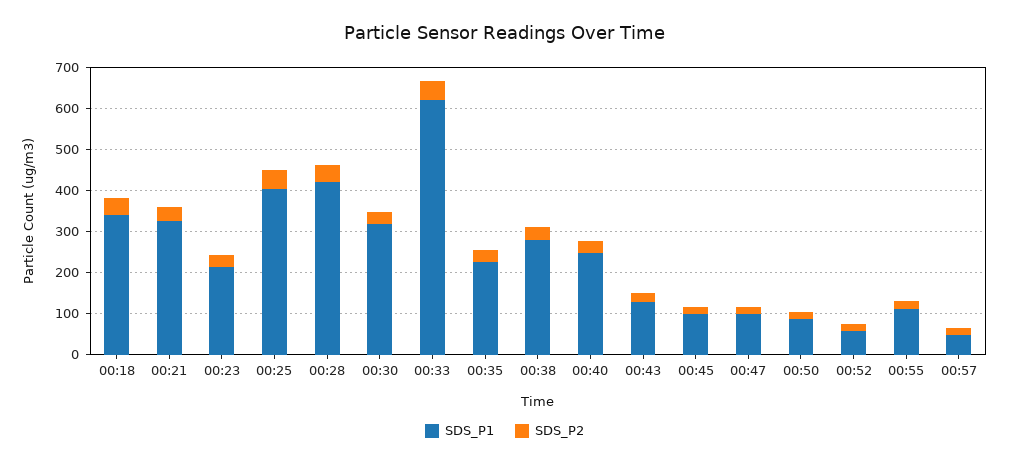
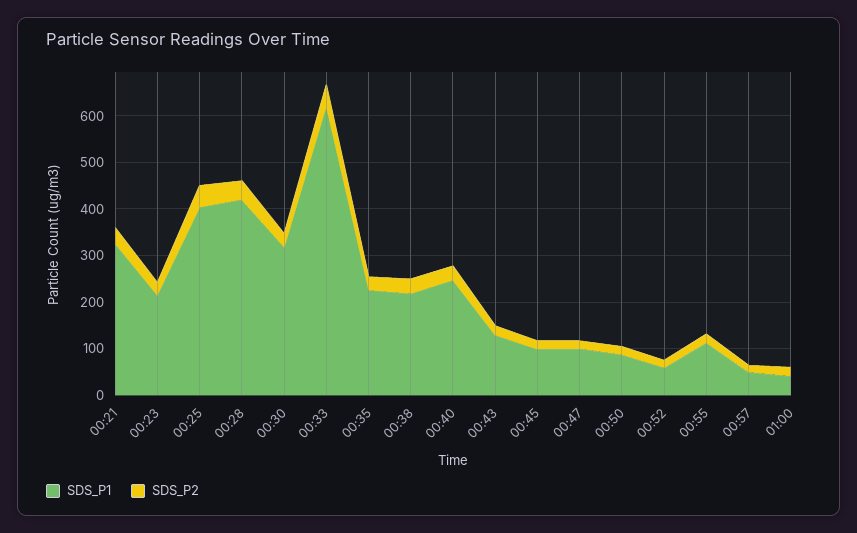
SDS_P1, 00:18: 340 -> none
SDS_P2, 00:18: 40 -> none
SDS_P1, 00:38: 280 -> 220
SDS_P1, 01:00: none -> 40
SDS_P2, 01:00: none -> 20

